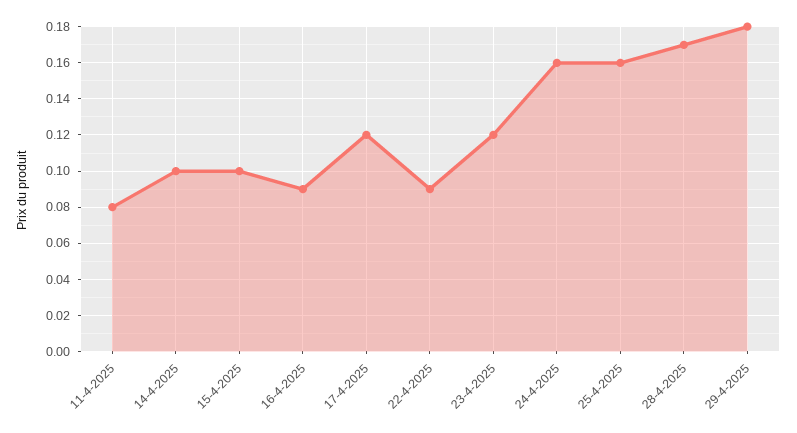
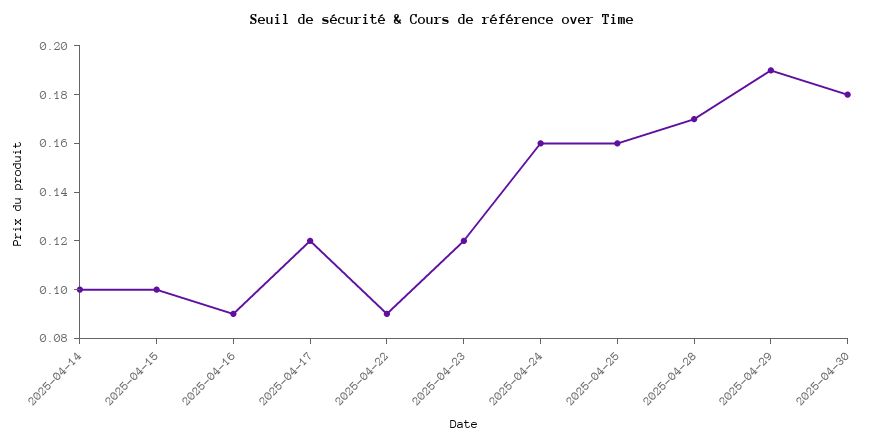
11-4-2025: 0.08 -> none
29-4-2025: 0.18 -> 0.19
2025-04-30: none -> 0.18

